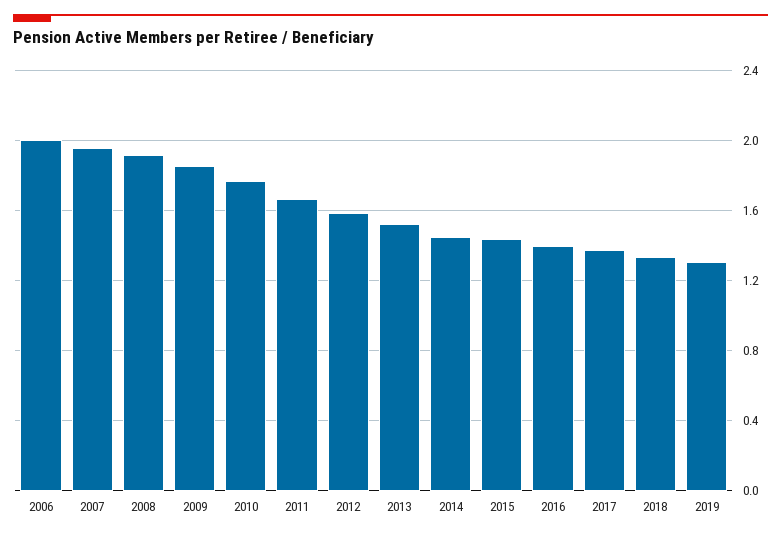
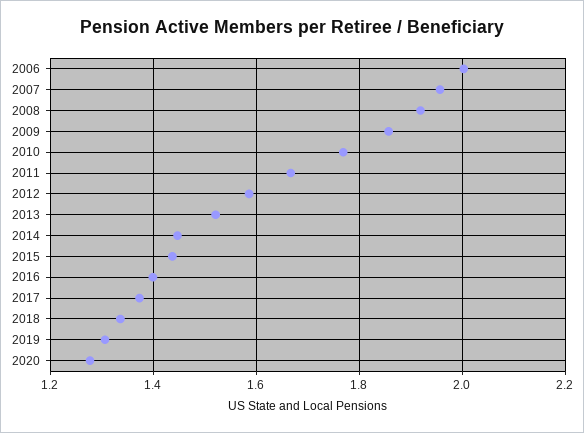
2020: none -> 1.28

